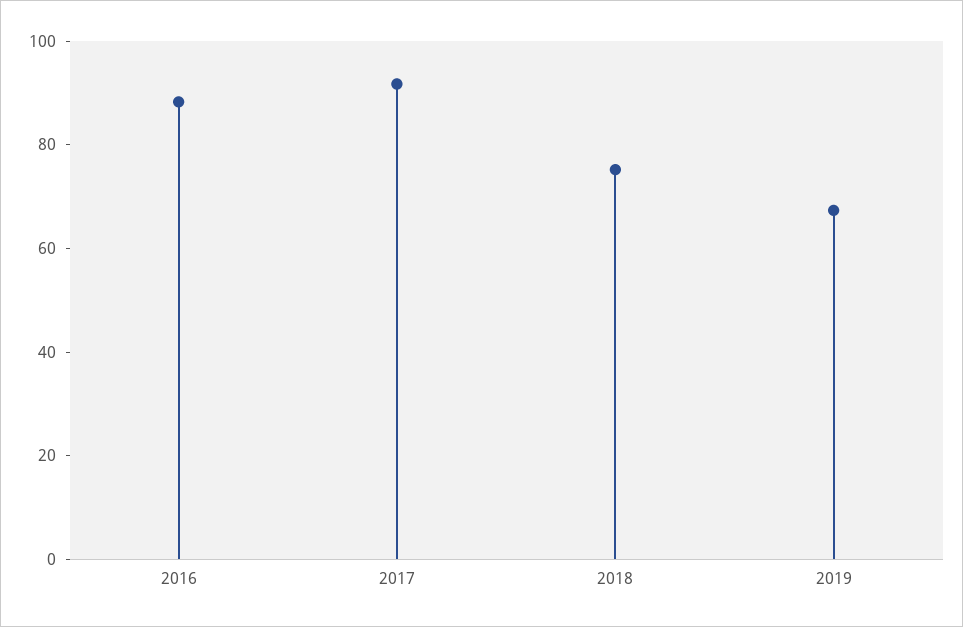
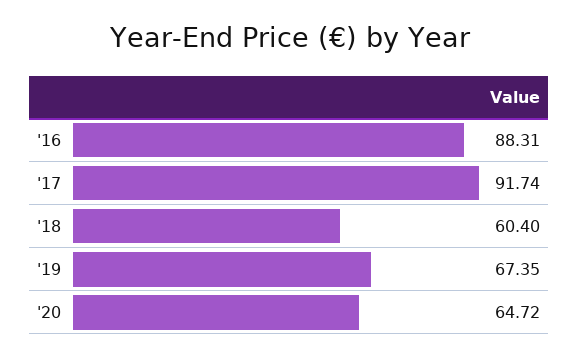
2018: 75 -> 60.4
'20: none -> 64.72

